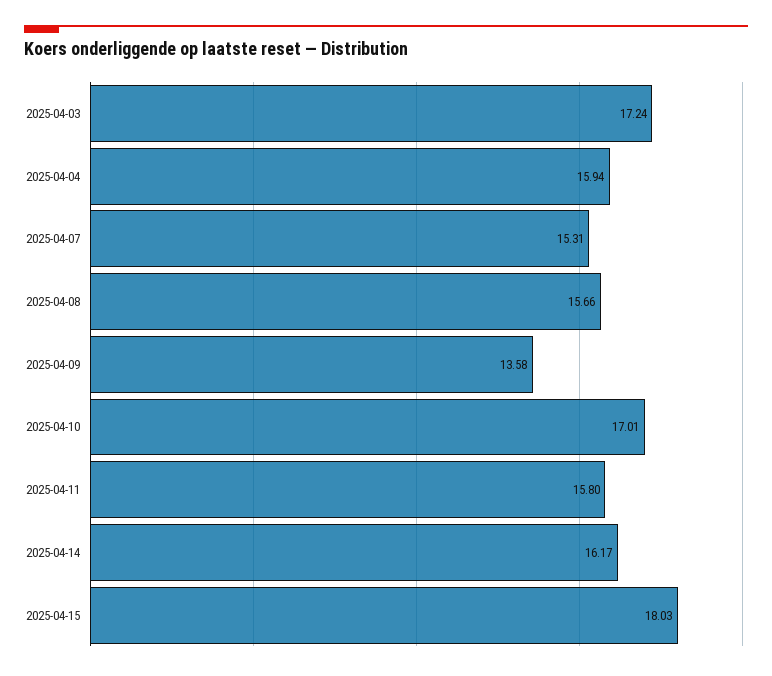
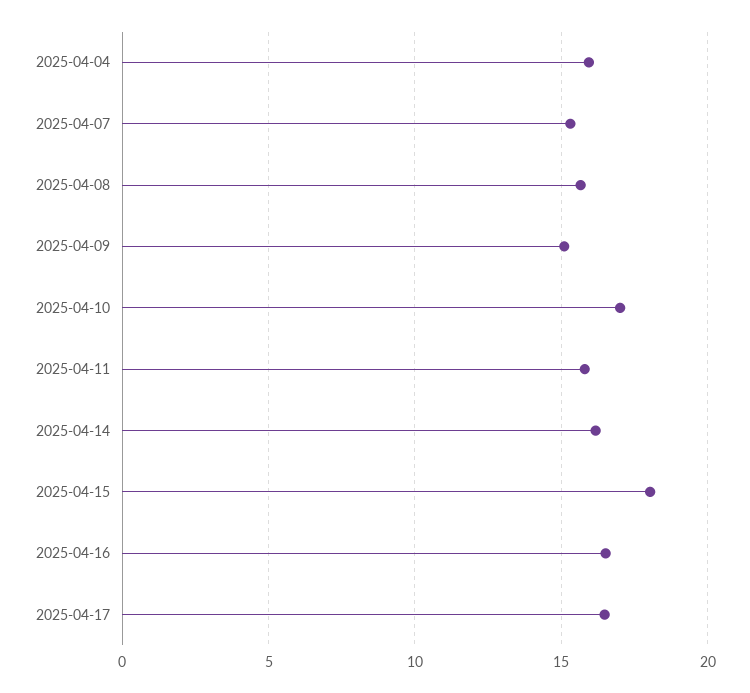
2025-04-03: 17.24 -> none
2025-04-09: 13.58 -> 15
2025-04-16: none -> 16.5
2025-04-17: none -> 16.5

